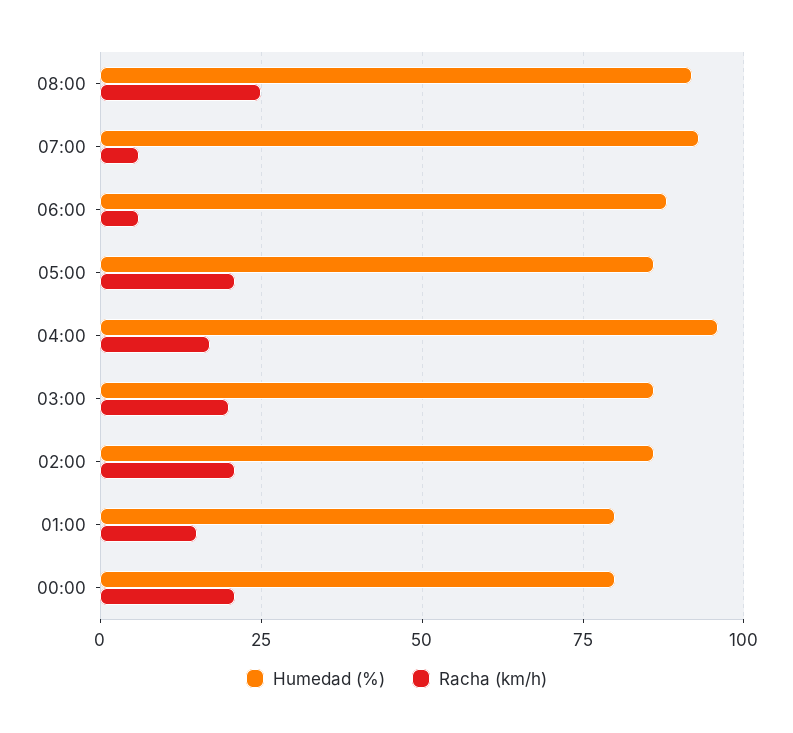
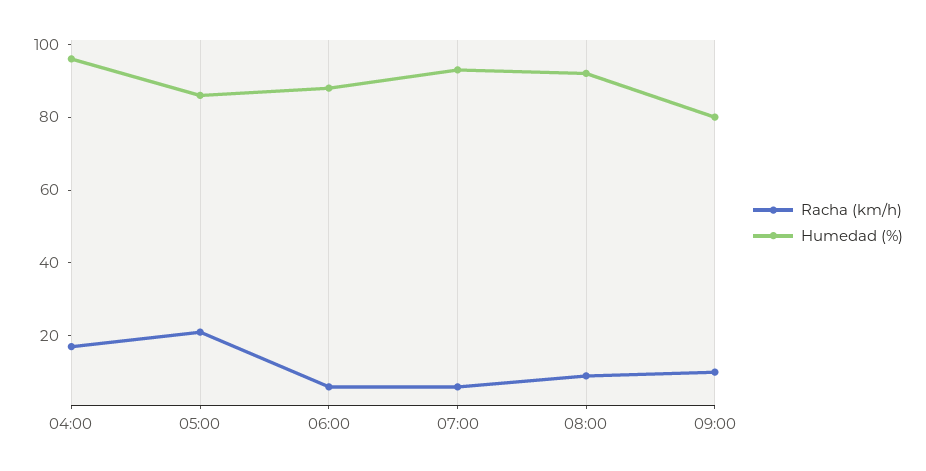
Racha (km/h), 08:00: 25 -> 10
Humedad (%), 03:00: 85 -> none
Racha (km/h), 03:00: 20 -> none
Humedad (%), 02:00: 85 -> none
Racha (km/h), 02:00: 20 -> none
Humedad (%), 01:00: 80 -> none
Racha (km/h), 01:00: 15 -> none
Humedad (%), 00:00: 80 -> none
Racha (km/h), 00:00: 20 -> none
Racha (km/h), 09:00: none -> 10
Humedad (%), 09:00: none -> 80

